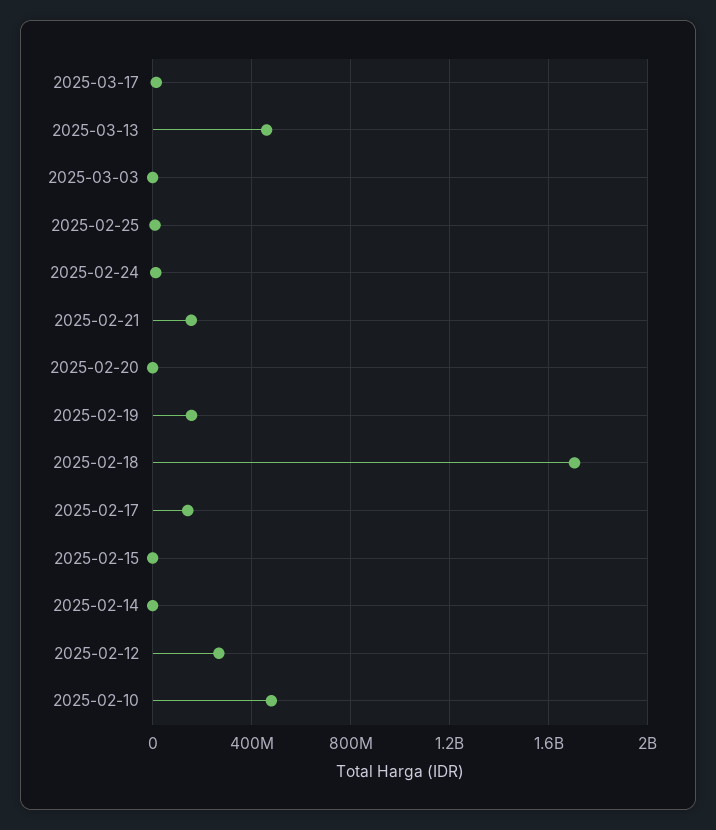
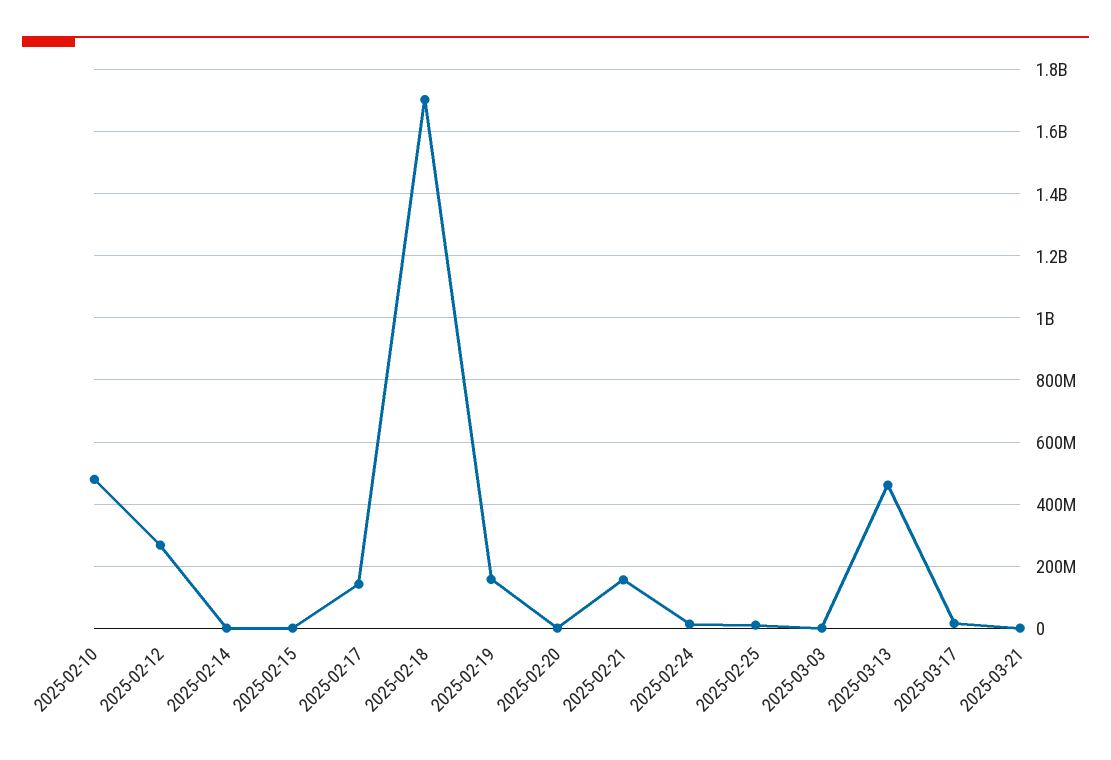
2025-03-21: none -> 0

